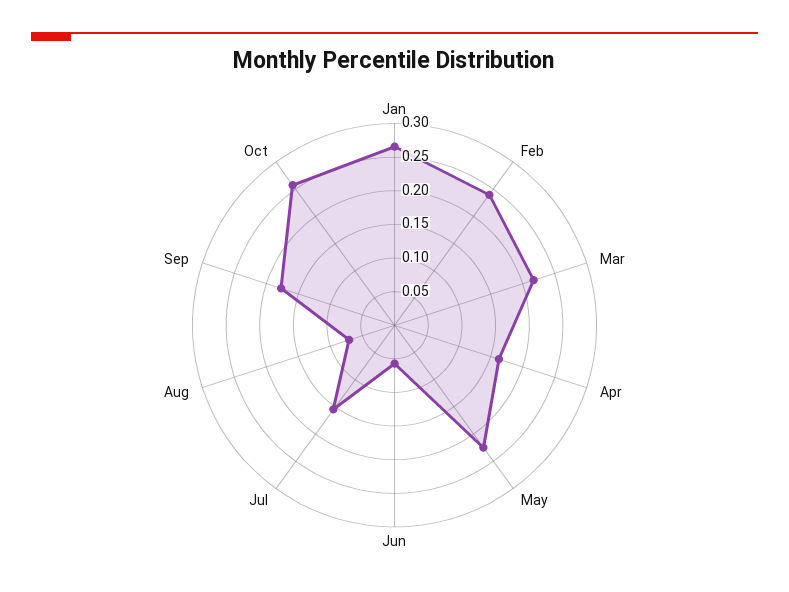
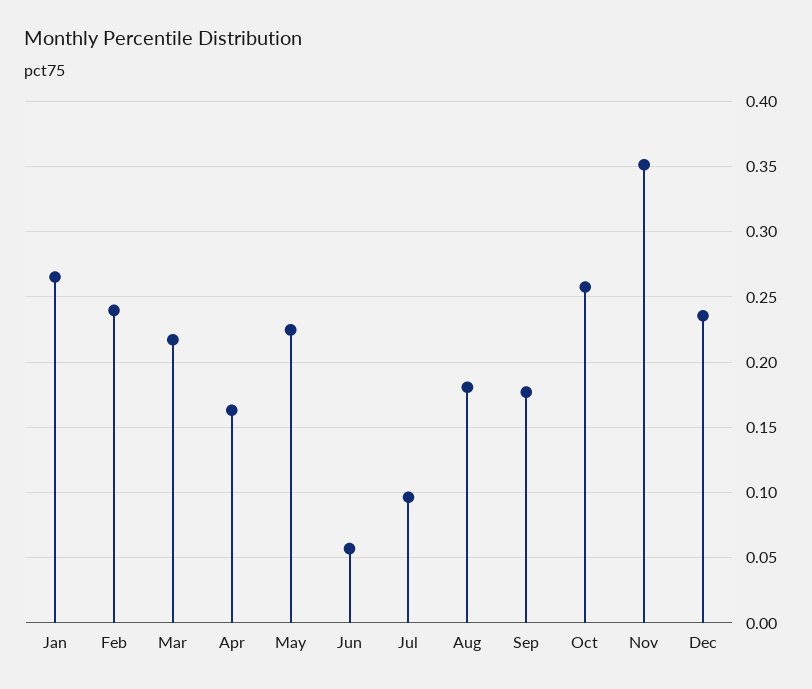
Jul: 0.15 -> 0.095
Aug: 0.075 -> 0.18
Nov: none -> 0.35
Dec: none -> 0.235

